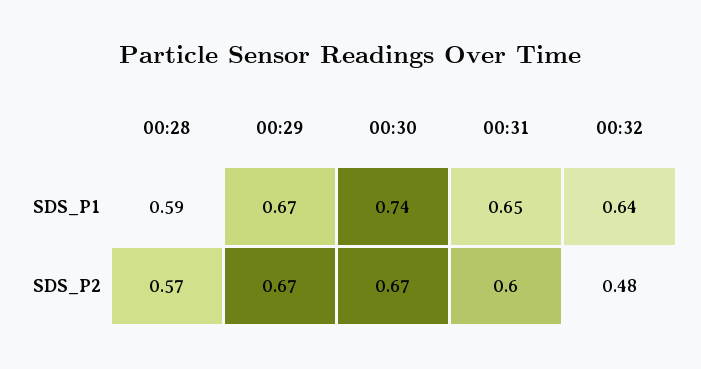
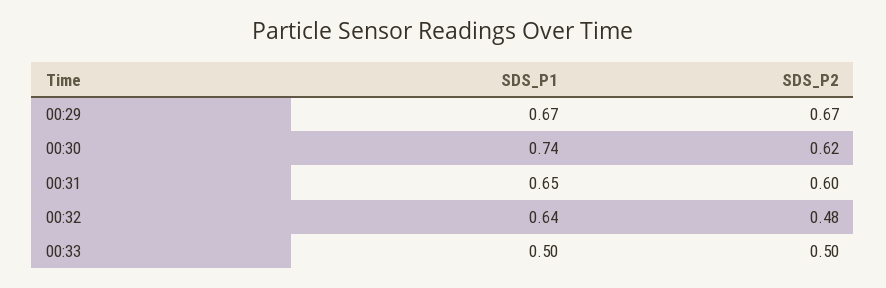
00:28, SDS_P1: 0.59 -> none
00:28, SDS_P2: 0.57 -> none
00:30, SDS_P2: 0.67 -> 0.62
00:33, SDS_P1: none -> 0.5
00:33, SDS_P2: none -> 0.5

